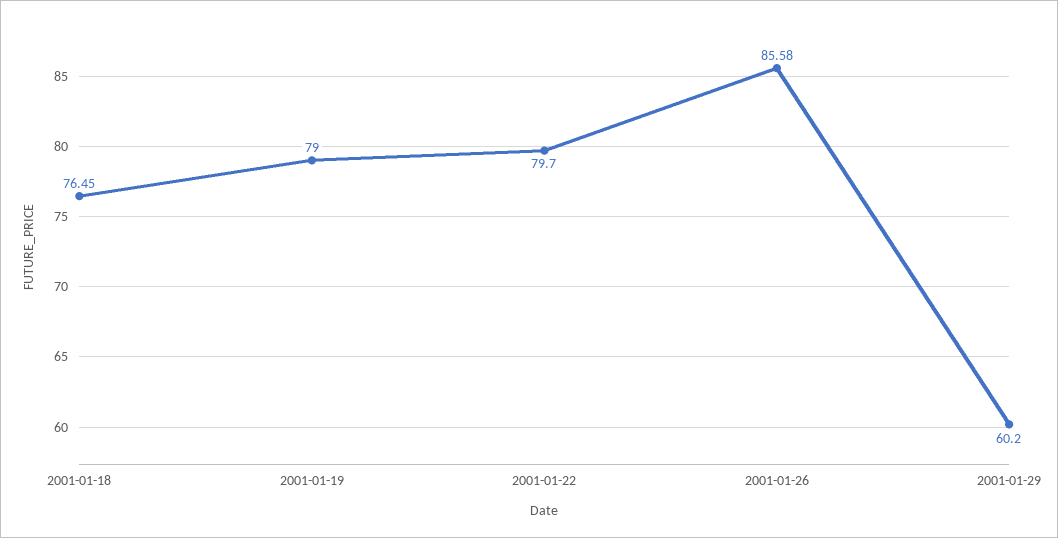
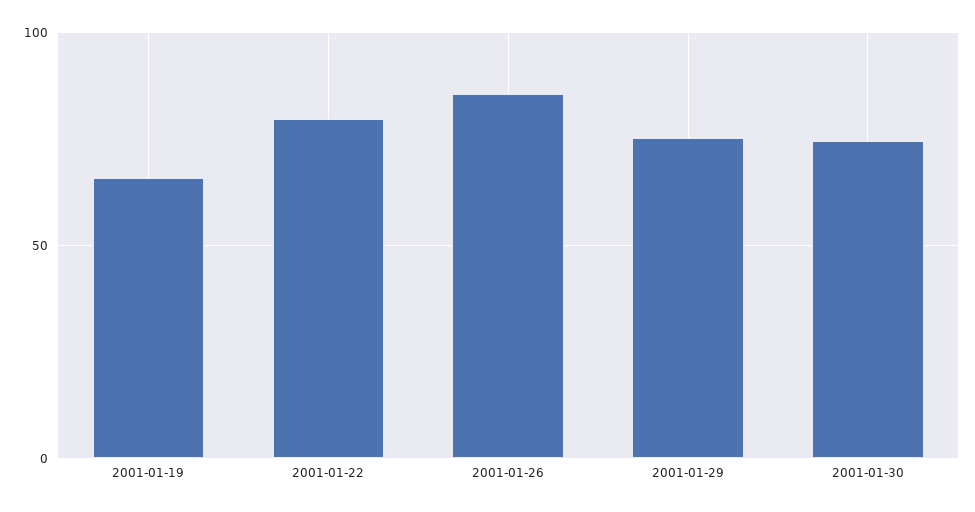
2001-01-18: 76.45 -> none
2001-01-19: 79 -> 65
2001-01-29: 60.2 -> 75
2001-01-30: none -> 75

